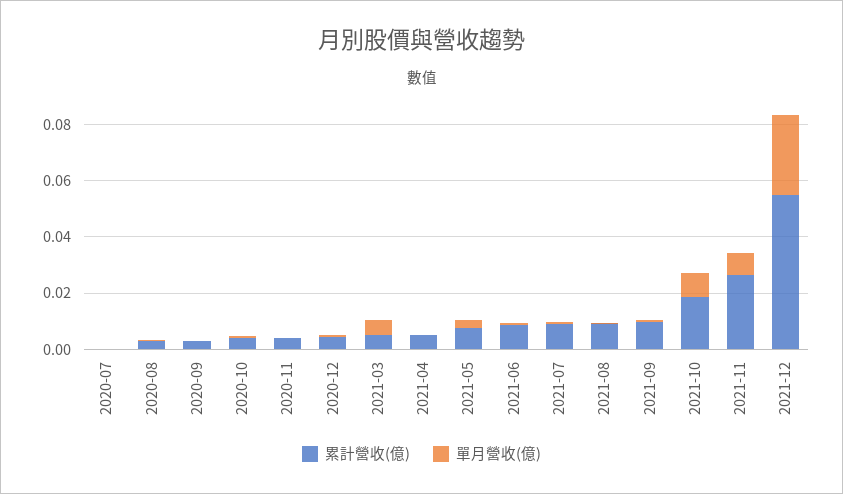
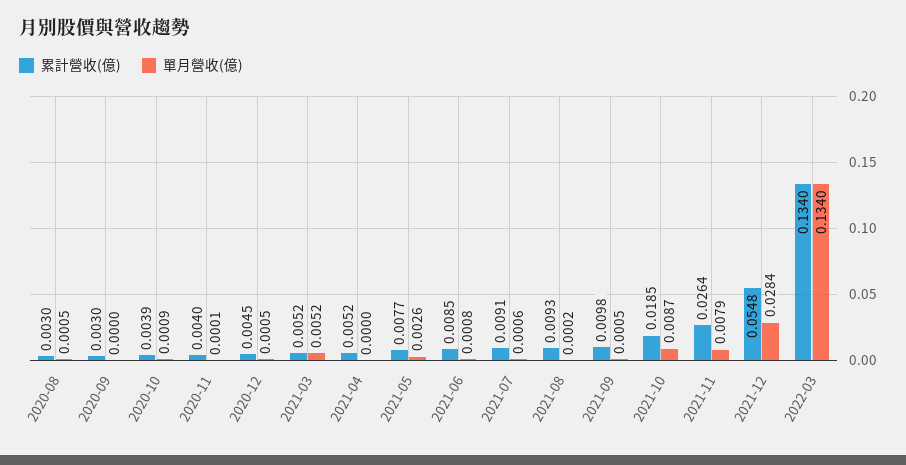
累計營收(億), 2020-07: 0 -> none
單月營收(億), 2020-07: 0 -> none
累計營收(億), 2022-03: none -> 0.134
單月營收(億), 2022-03: none -> 0.134

